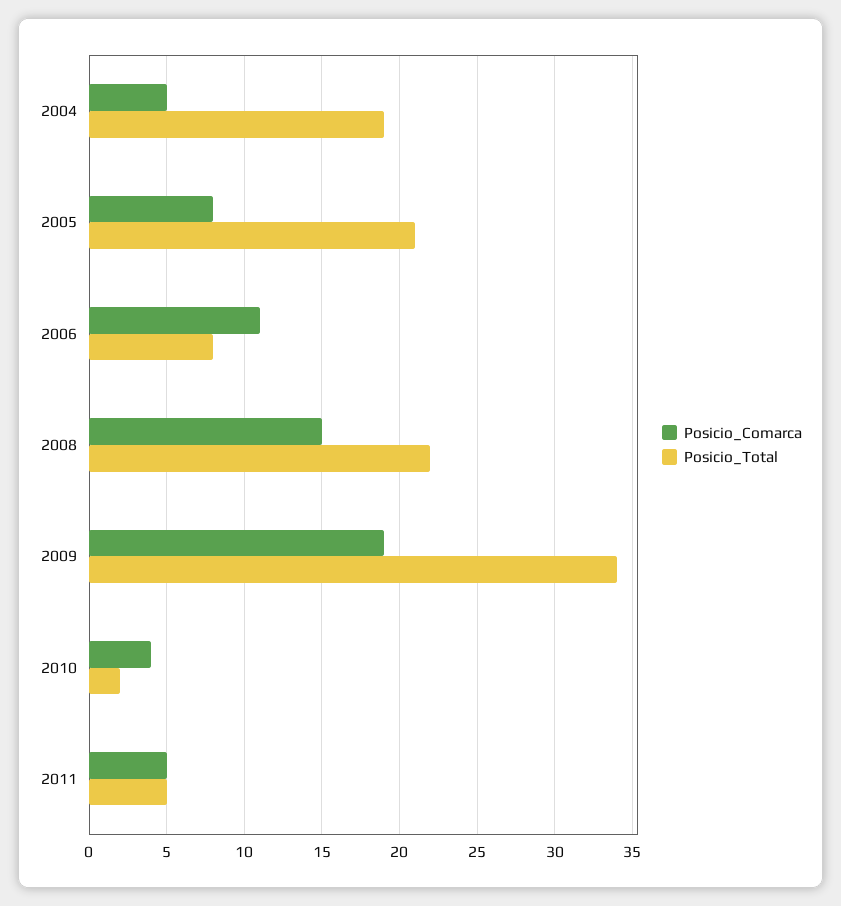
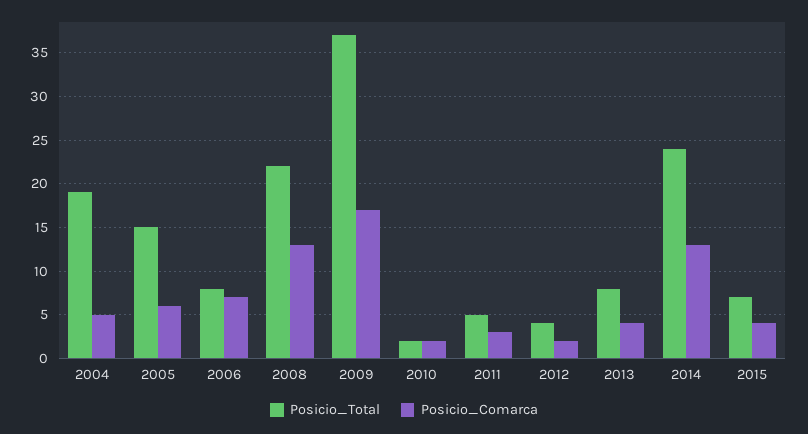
Posicio_Comarca, 2005: 8 -> 6
Posicio_Total, 2005: 21 -> 15
Posicio_Comarca, 2006: 11 -> 7
Posicio_Comarca, 2008: 15 -> 13
Posicio_Comarca, 2009: 19 -> 17
Posicio_Total, 2009: 34 -> 37
Posicio_Comarca, 2010: 4 -> 2
Posicio_Comarca, 2011: 5 -> 3
Posicio_Total, 2012: none -> 4
Posicio_Comarca, 2012: none -> 2
Posicio_Total, 2013: none -> 8
Posicio_Comarca, 2013: none -> 4
Posicio_Total, 2014: none -> 24
Posicio_Comarca, 2014: none -> 13
Posicio_Total, 2015: none -> 7
Posicio_Comarca, 2015: none -> 4

